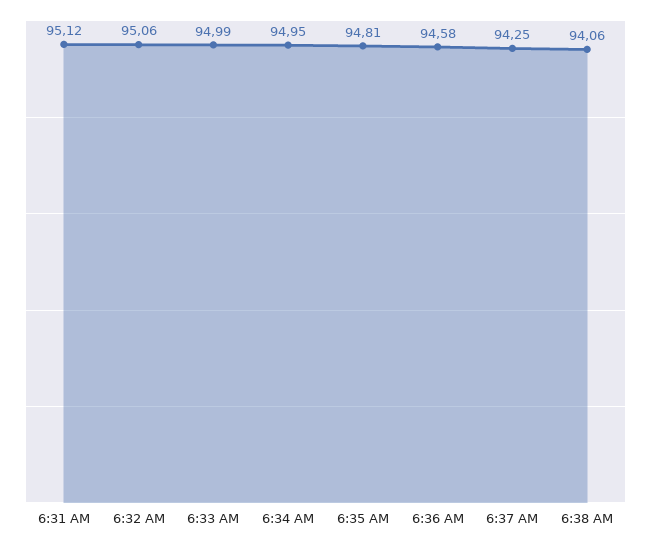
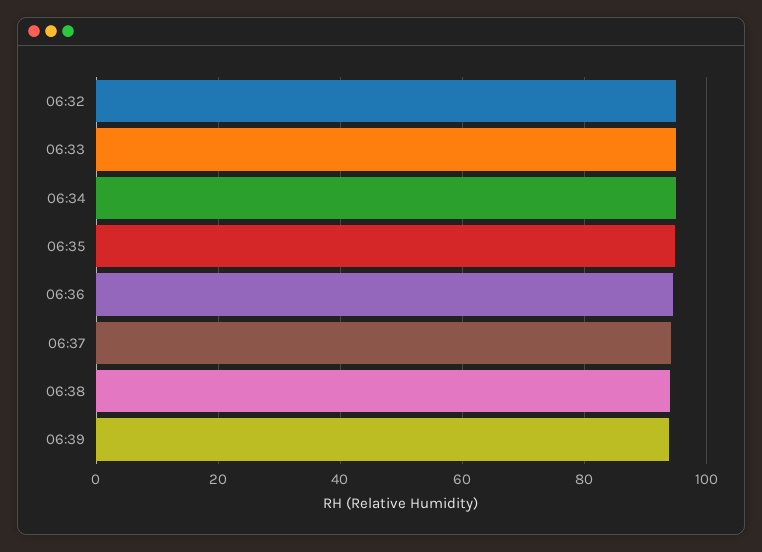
6:31 AM: 95.12 -> none
06:39: none -> 94

